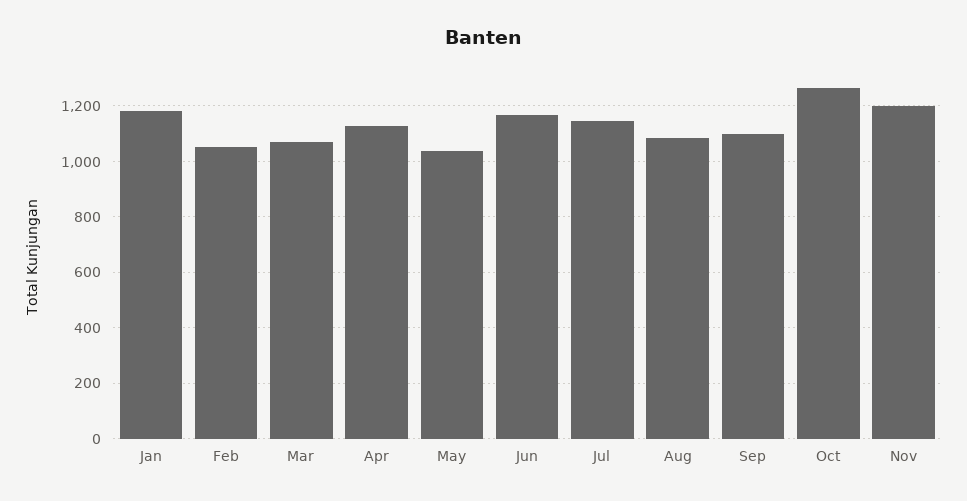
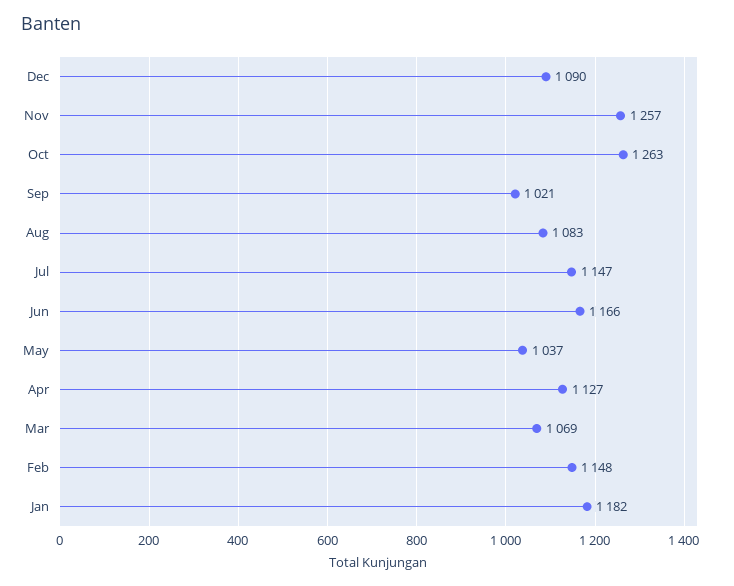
Feb: 1050 -> 1148
Sep: 1100 -> 1021
Nov: 1200 -> 1257
Dec: none -> 1090

